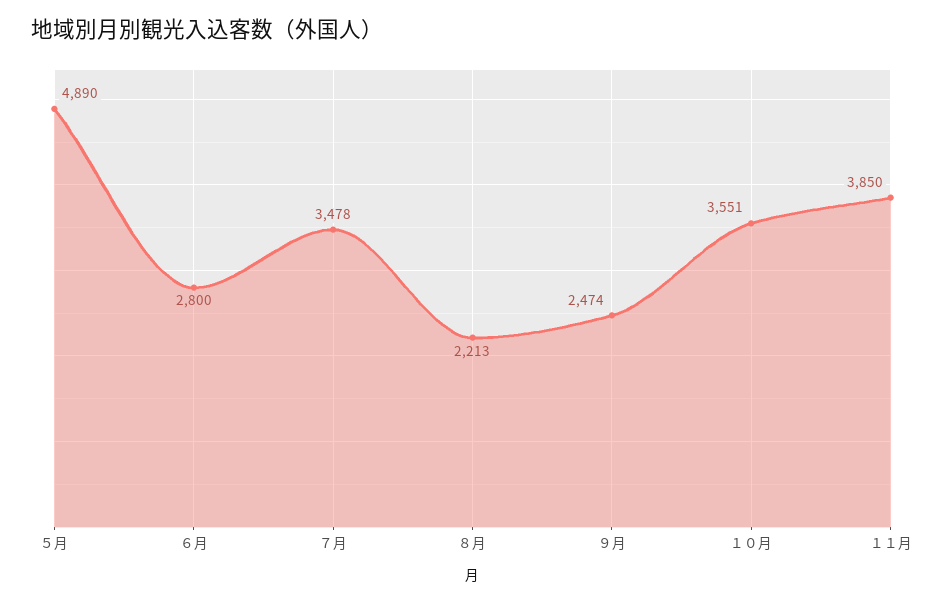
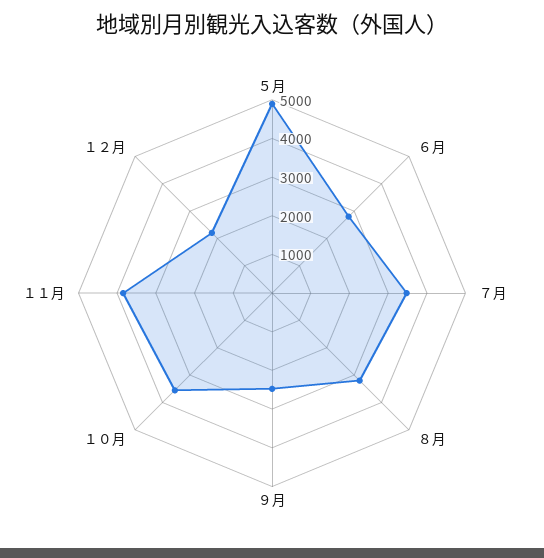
８月: 2213 -> 3250
１２月: none -> 2250

